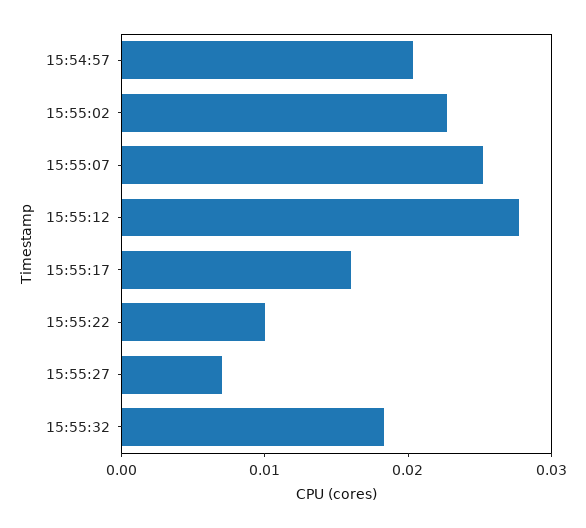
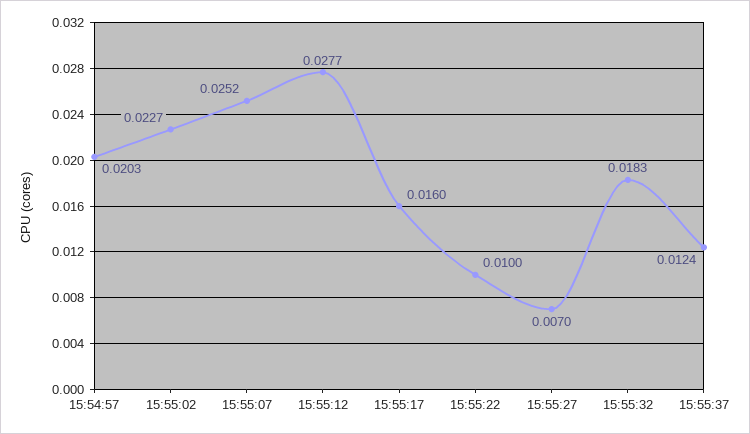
15:55:37: none -> 0.0124

